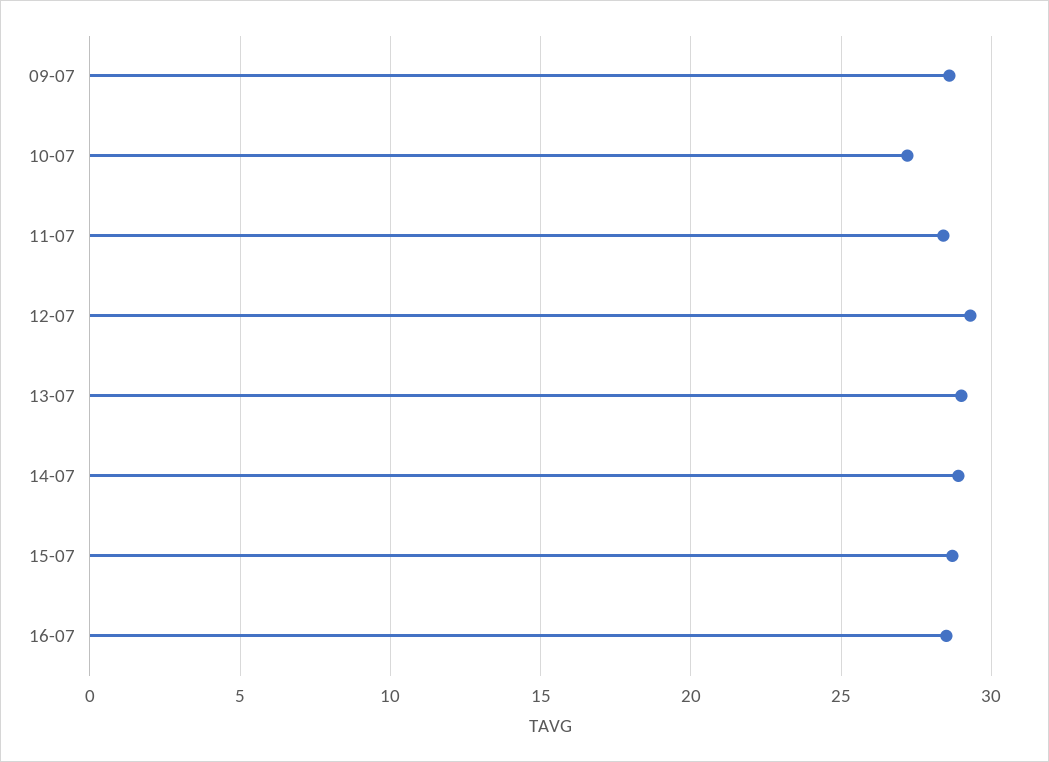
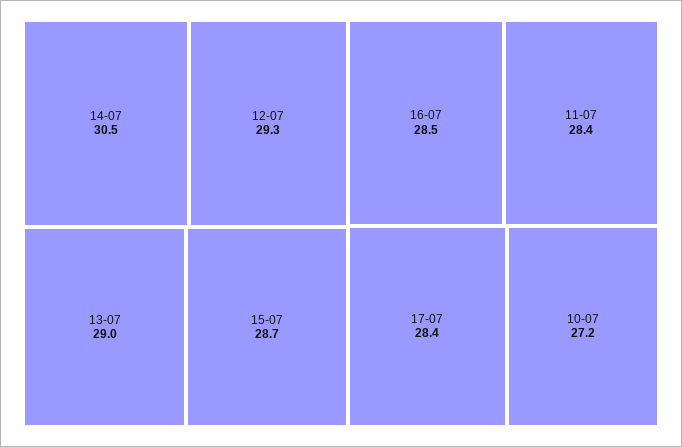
09-07: 28.5 -> none
14-07: 29 -> 30.5
17-07: none -> 28.4

